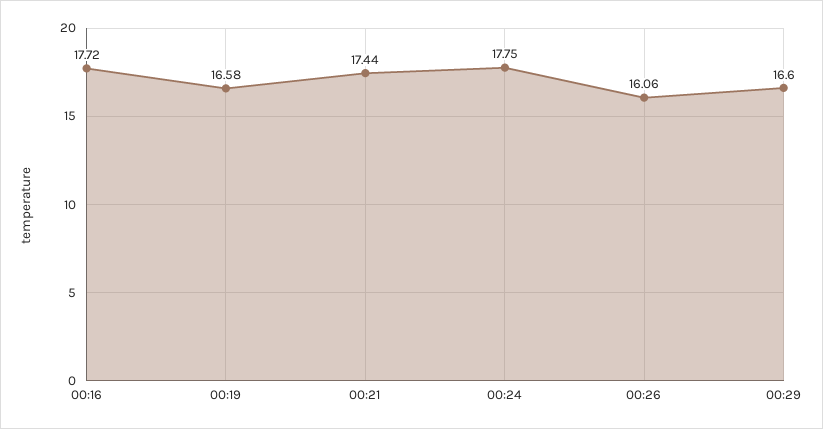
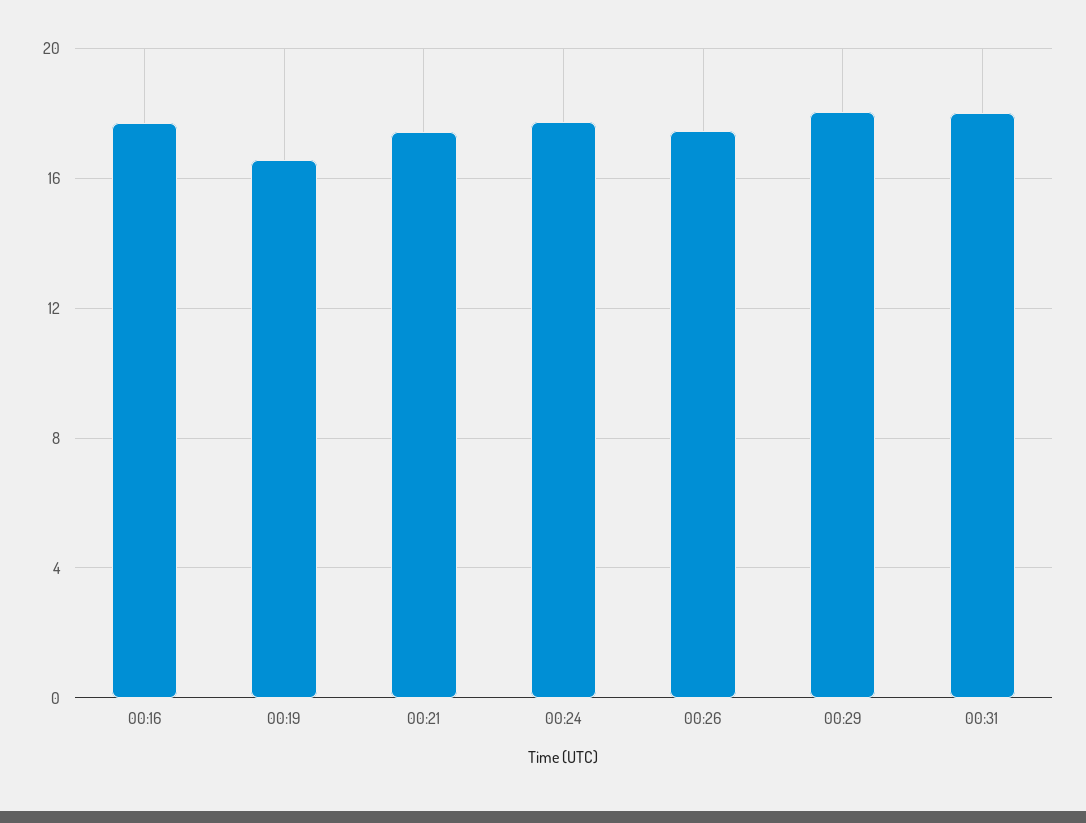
00:26: 16.06 -> 17.5
00:29: 16.6 -> 18
00:31: none -> 18

